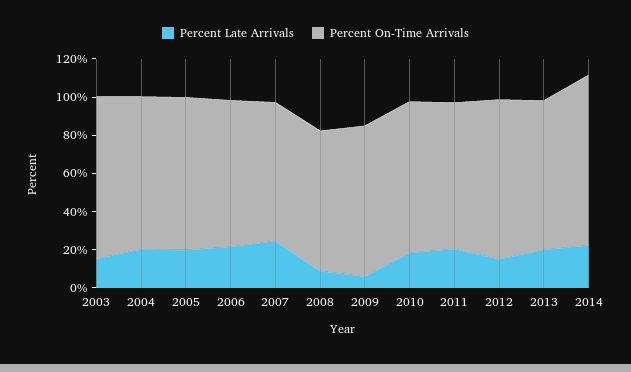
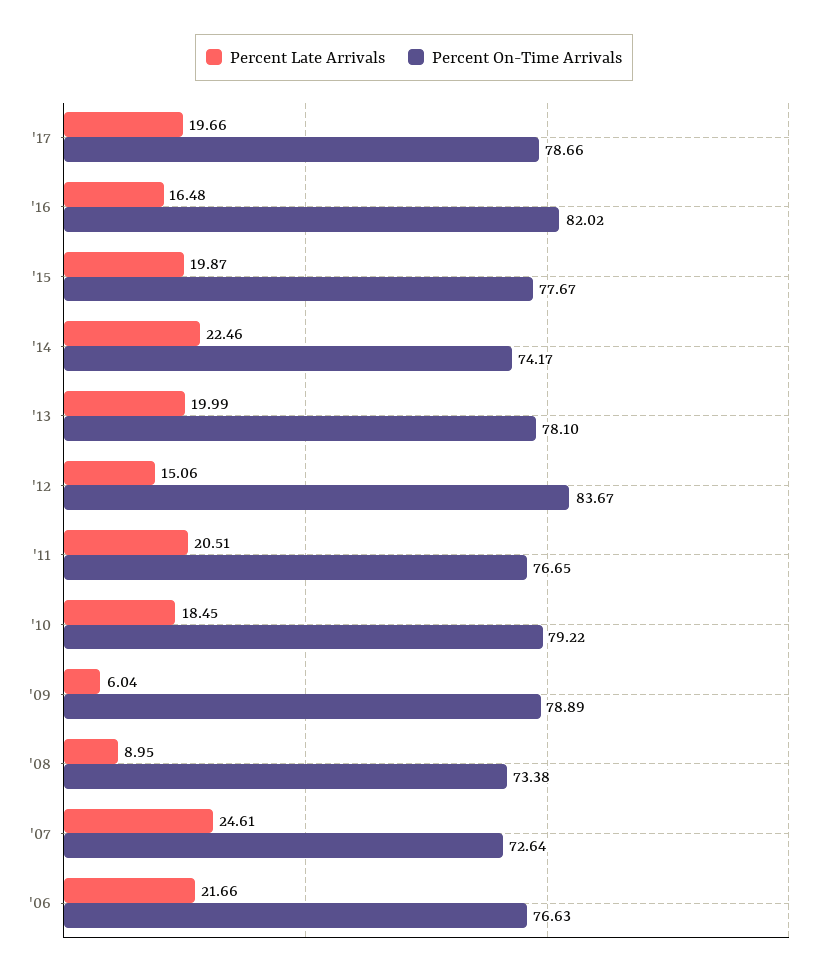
Percent Late Arrivals, 2003: 15 -> none
Percent On-Time Arrivals, 2003: 85 -> none
Percent Late Arrivals, 2004: 20 -> none
Percent On-Time Arrivals, 2004: 80 -> none
Percent Late Arrivals, 2005: 20 -> none
Percent On-Time Arrivals, 2005: 80 -> none
Percent On-Time Arrivals, 2014: 90 -> 74.17
Percent Late Arrivals, '17: none -> 19.66
Percent On-Time Arrivals, '17: none -> 78.66
Percent Late Arrivals, '16: none -> 16.48
Percent On-Time Arrivals, '16: none -> 82.02
Percent Late Arrivals, '15: none -> 19.87
Percent On-Time Arrivals, '15: none -> 77.67

